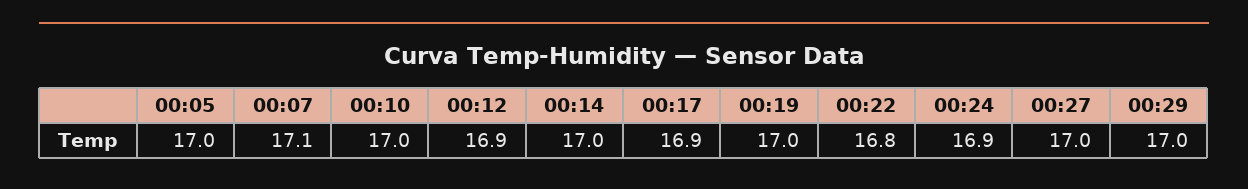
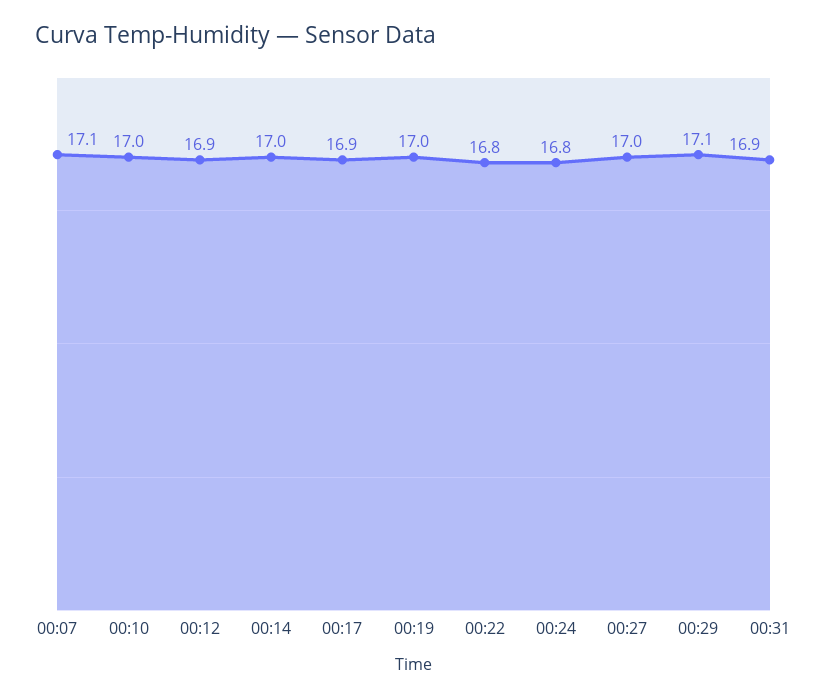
00:05: 17 -> none
00:24: 16.9 -> 16.8
00:29: 17 -> 17.1
00:31: none -> 16.9

